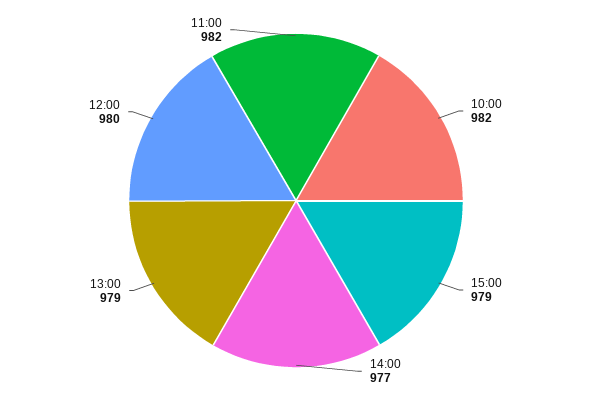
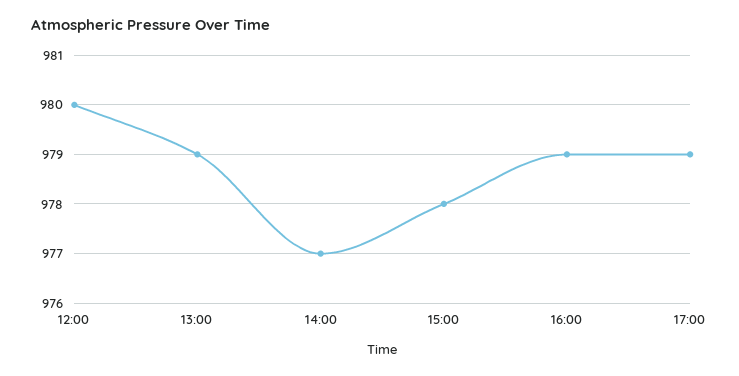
10:00: 982 -> none
15:00: 979 -> 978
11:00: 982 -> none
16:00: none -> 979
17:00: none -> 979

